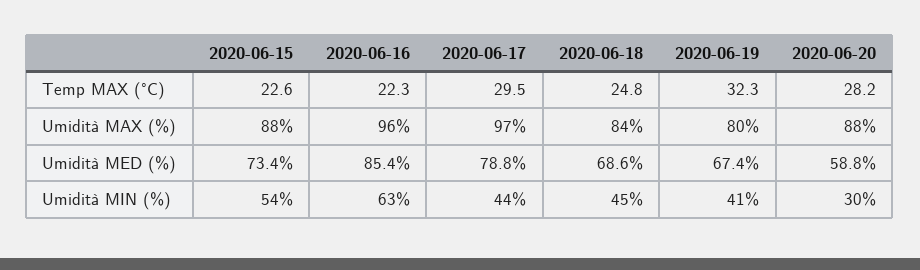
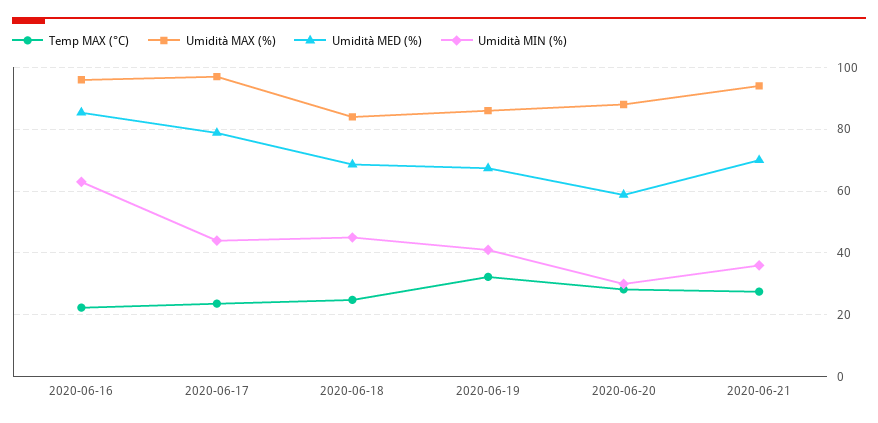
Temp MAX (°C), 2020-06-15: 22.6 -> none
Temp MAX (°C), 2020-06-17: 29.5 -> 24
Umidità MAX (%), 2020-06-15: 88 -> none
Umidità MAX (%), 2020-06-19: 80 -> 86
Umidità MED (%), 2020-06-15: 73.4 -> none
Umidità MIN (%), 2020-06-15: 54 -> none
Temp MAX (°C), 2020-06-21: none -> 28
Umidità MAX (%), 2020-06-21: none -> 94
Umidità MED (%), 2020-06-21: none -> 70
Umidità MIN (%), 2020-06-21: none -> 36

